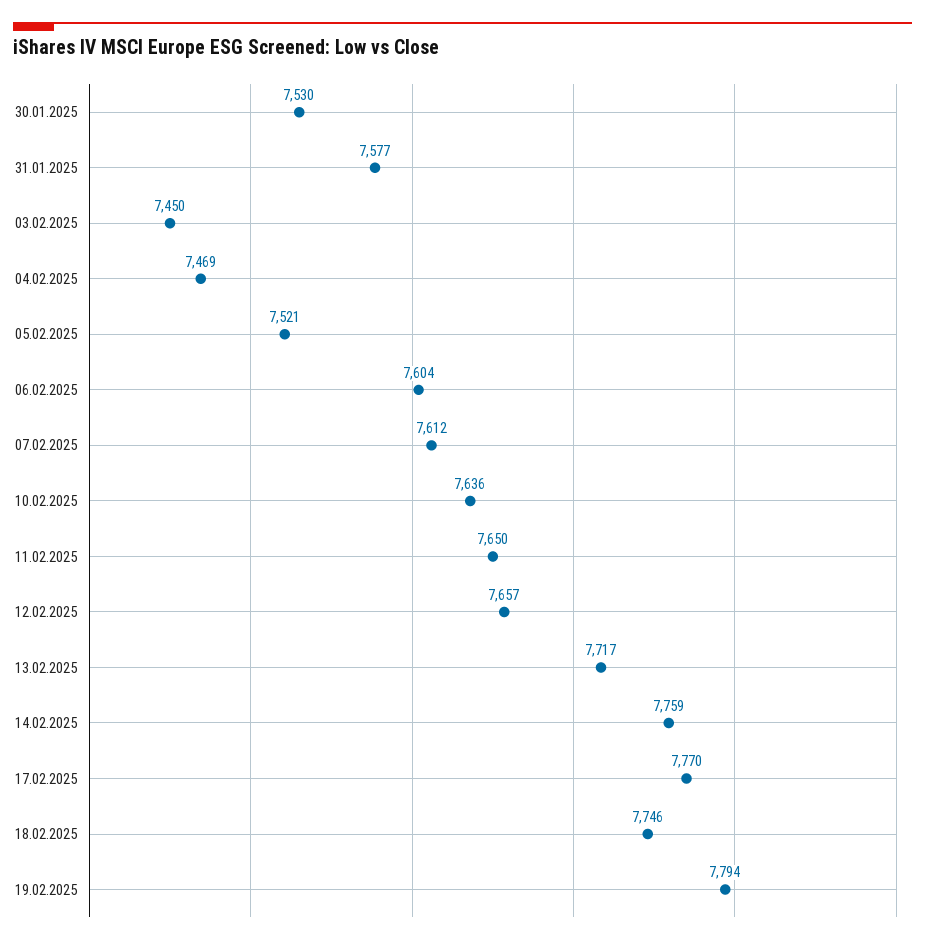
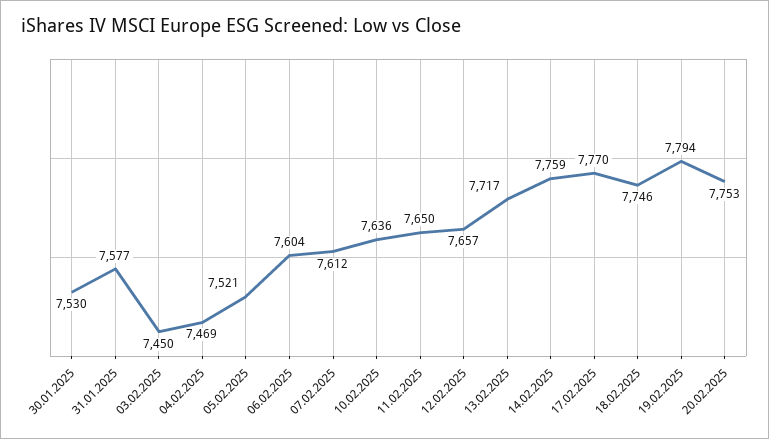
20.02.2025: none -> 7753

